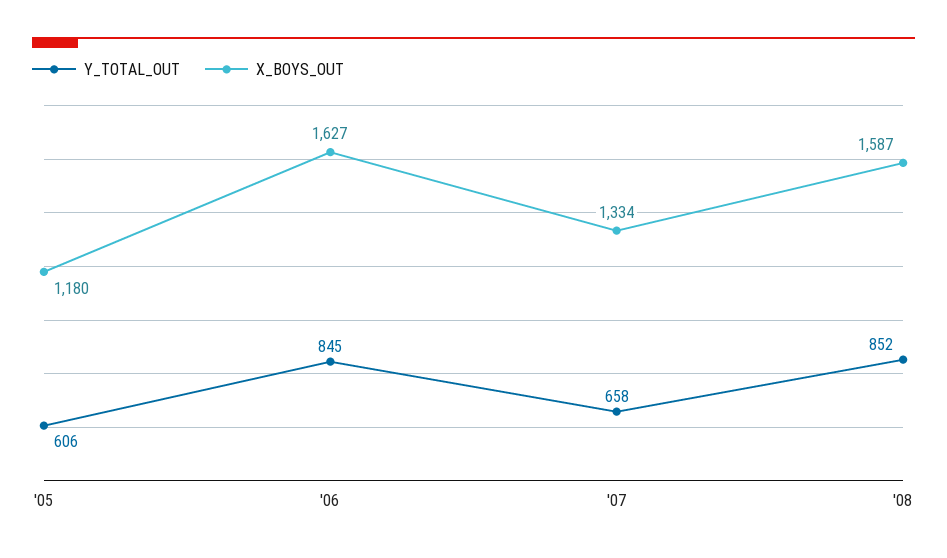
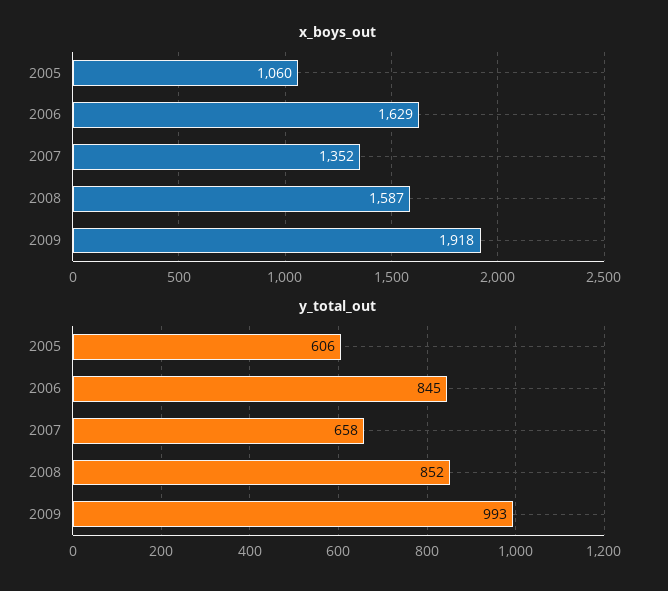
X_BOYS_OUT, '05: 1180 -> 1060
X_BOYS_OUT, '06: 1627 -> 1629
X_BOYS_OUT, '07: 1334 -> 1352
X_BOYS_OUT, 2009: none -> 1918
Y_TOTAL_OUT, 2009: none -> 993

